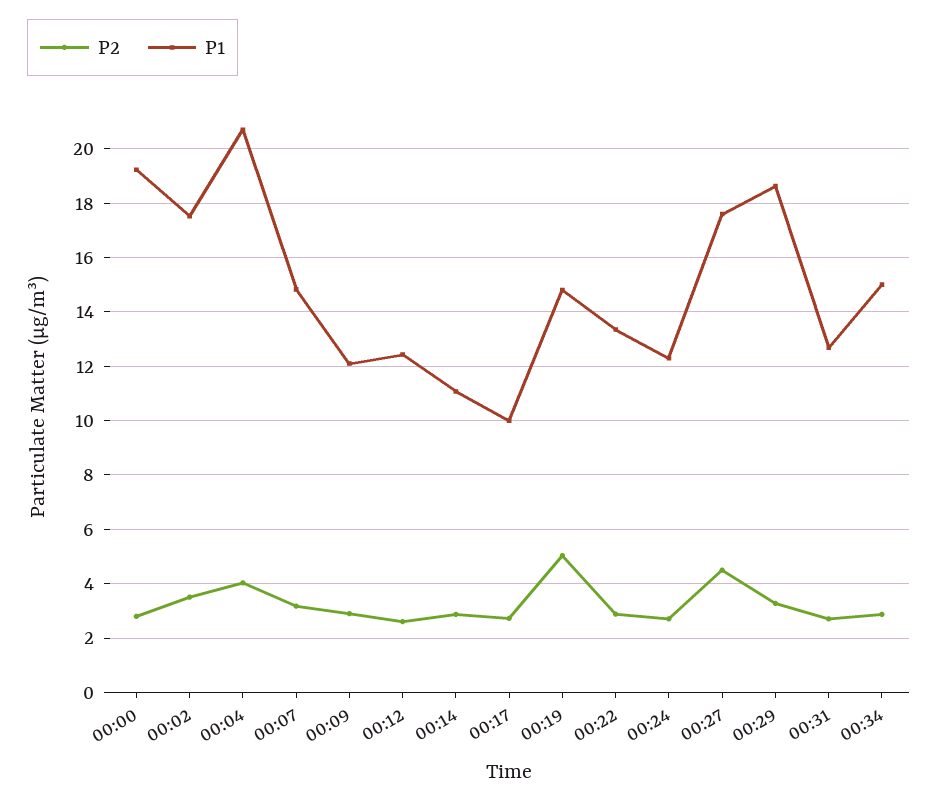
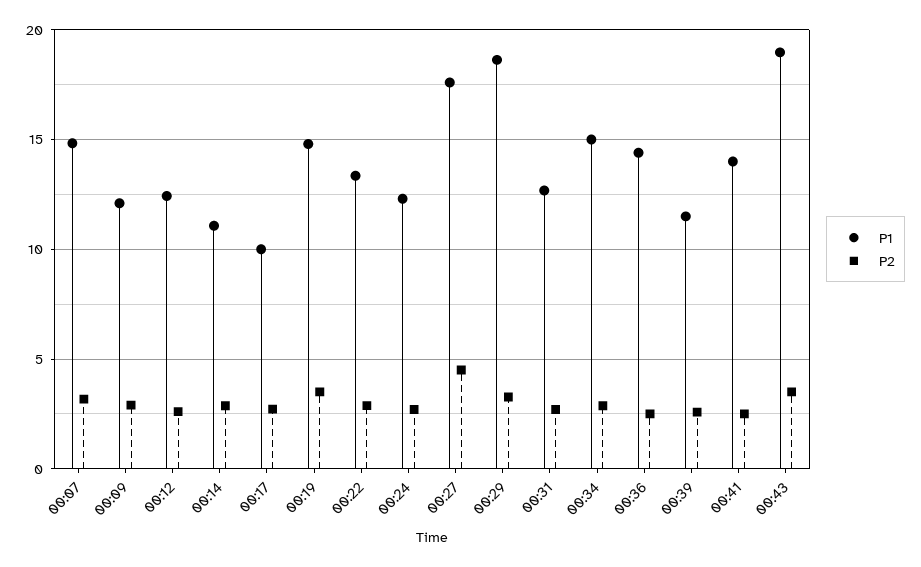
P2, 00:00: 2.75 -> none
P1, 00:00: 19.25 -> none
P2, 00:02: 3.5 -> none
P1, 00:02: 17.5 -> none
P2, 00:04: 4 -> none
P1, 00:04: 20.75 -> none
P2, 00:19: 5 -> 3.5
P1, 00:36: none -> 14.5
P2, 00:36: none -> 2.5
P1, 00:39: none -> 11.5
P2, 00:39: none -> 2.5
P1, 00:41: none -> 14
P2, 00:41: none -> 2.5
P1, 00:43: none -> 19
P2, 00:43: none -> 3.5

